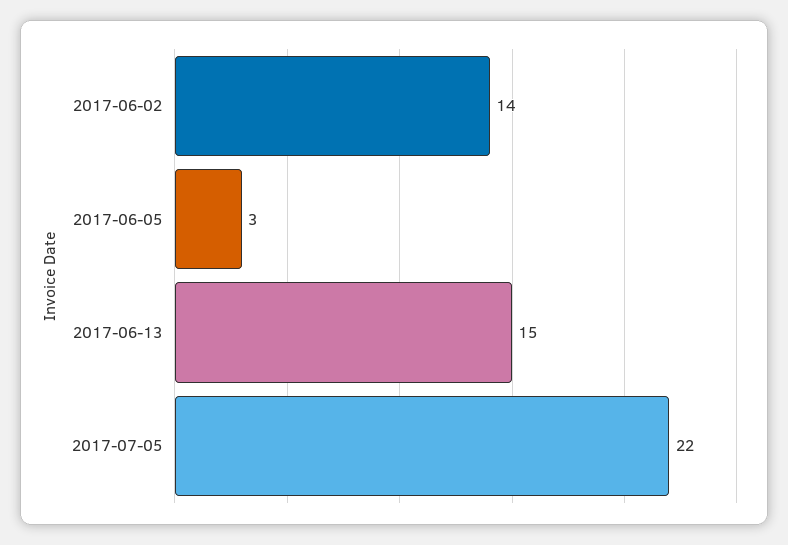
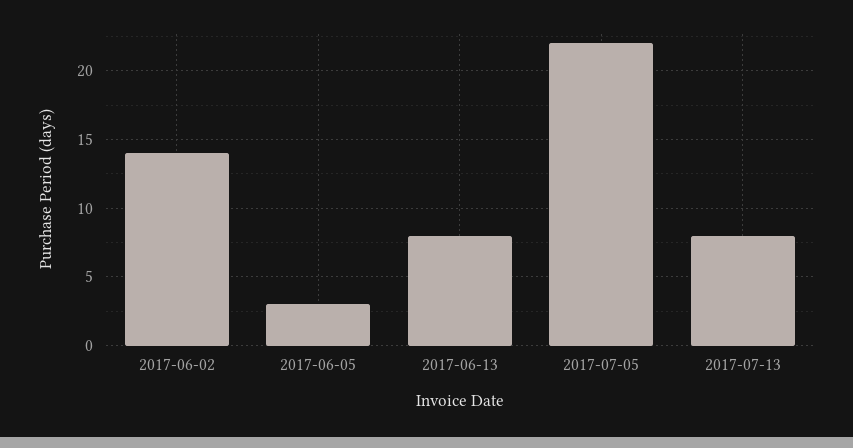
2017-06-13: 15 -> 8
2017-07-13: none -> 8

